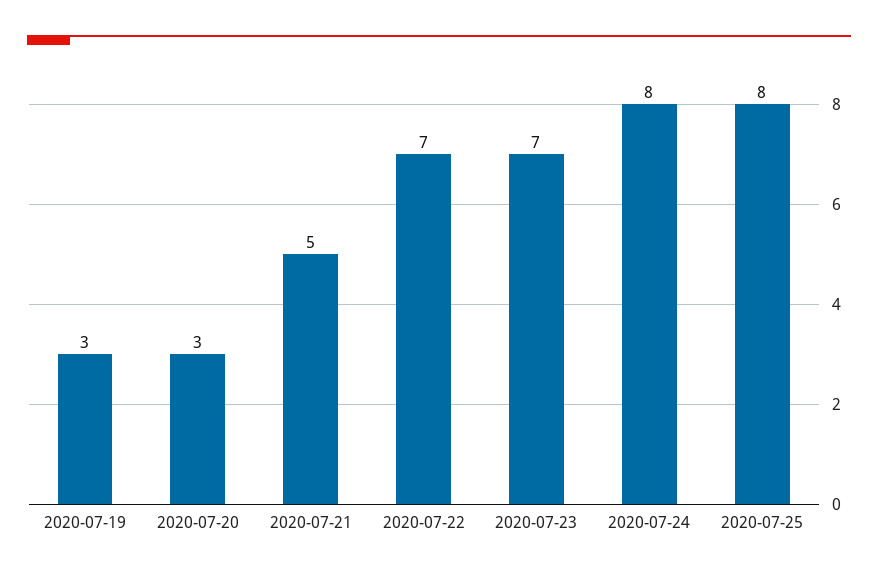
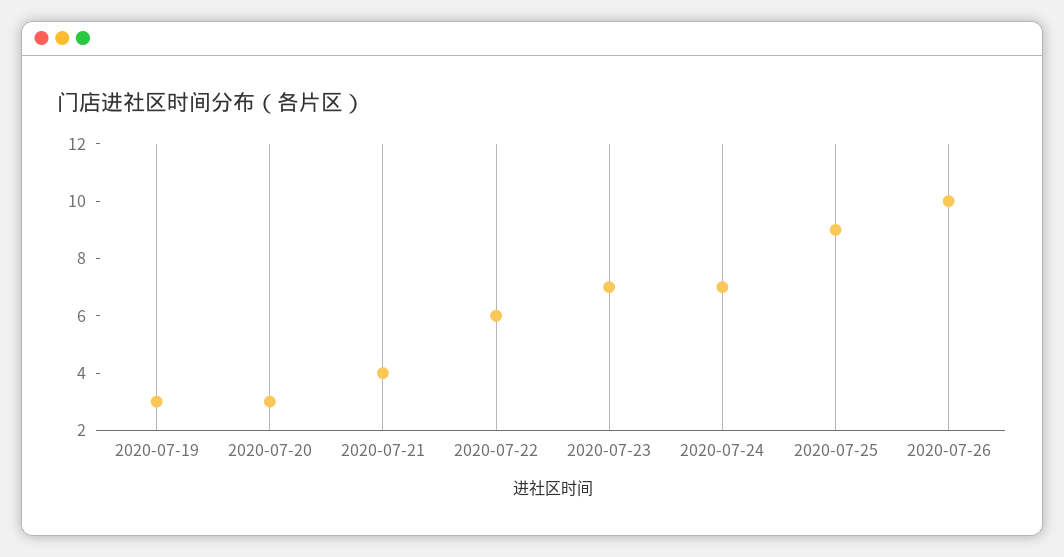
2020-07-21: 5 -> 4
2020-07-22: 7 -> 6
2020-07-24: 8 -> 7
2020-07-25: 8 -> 9
2020-07-26: none -> 10

